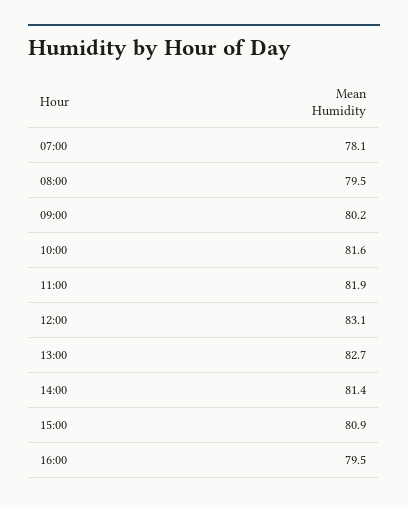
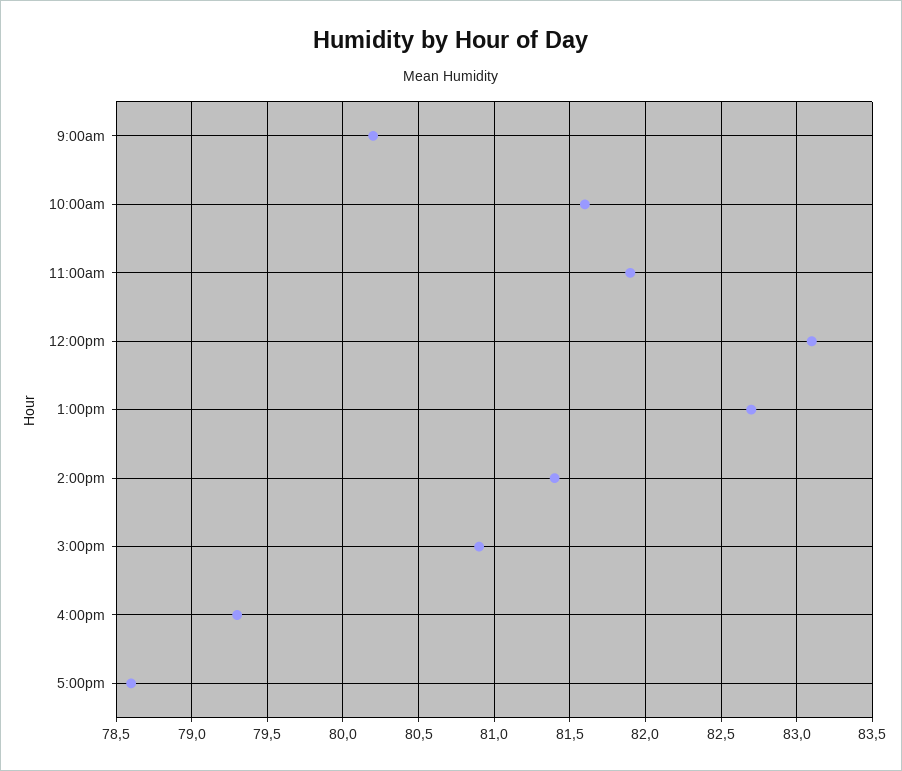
07:00: 78.1 -> none
08:00: 79.5 -> none
16:00: 79.5 -> 79.3
5:00pm: none -> 78.6

